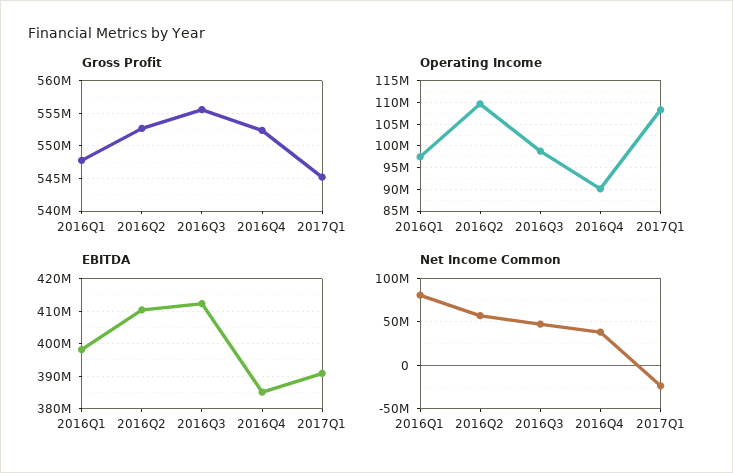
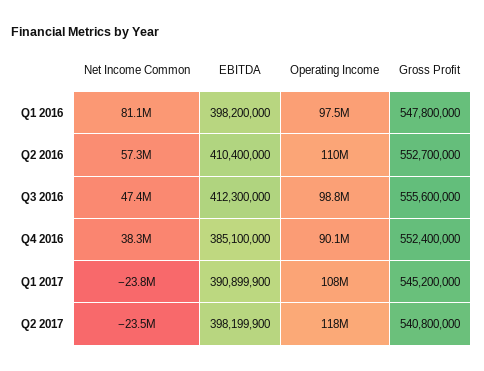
Net Income Common, Q2 2017: none -> -23500000
EBITDA, Q2 2017: none -> 398199900
Operating Income, Q2 2017: none -> 118000000
Gross Profit, Q2 2017: none -> 540800000

